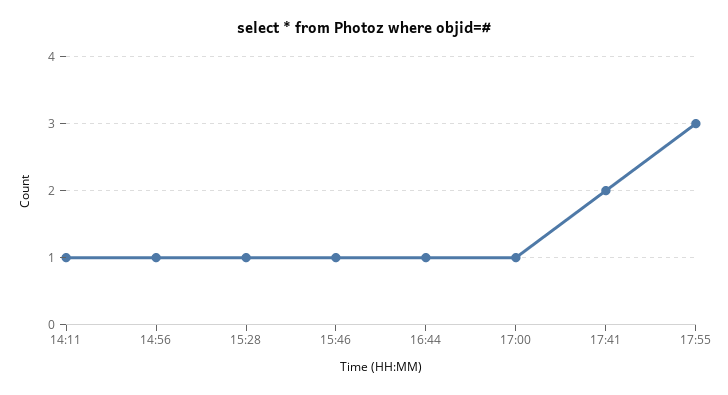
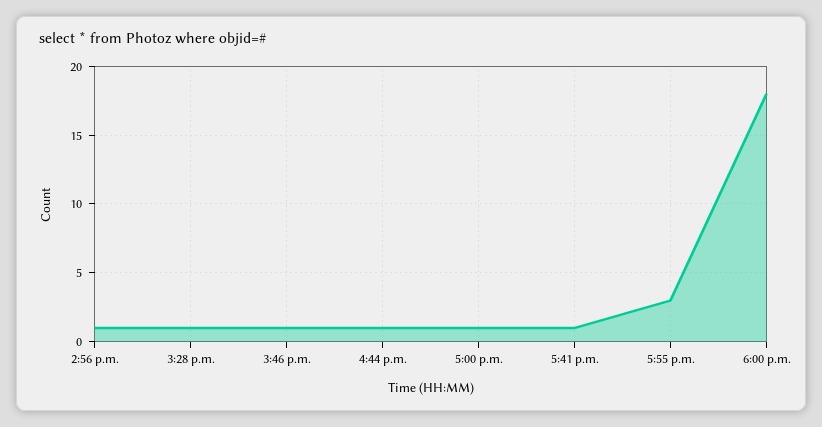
14:11: 1 -> none
17:41: 2 -> 1
6:00 p.m.: none -> 18

